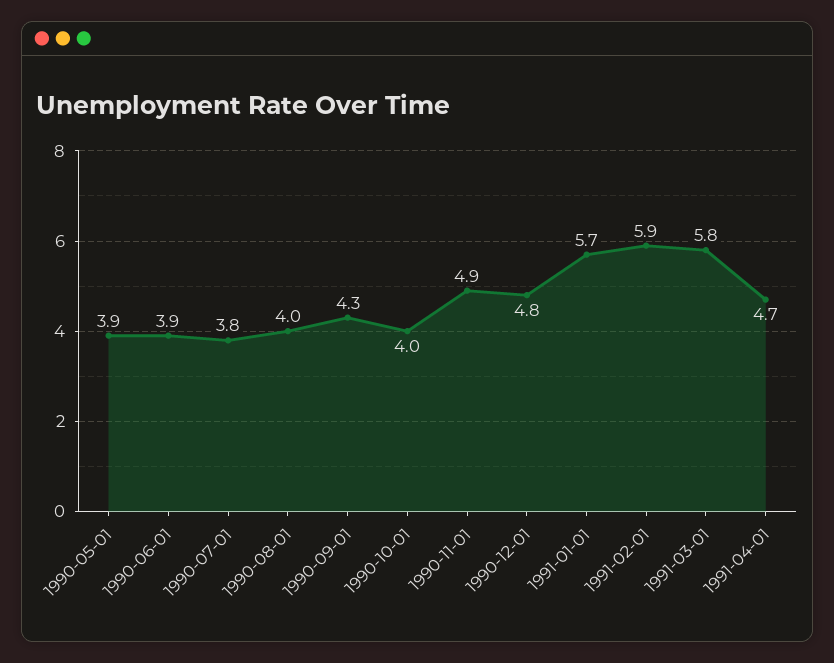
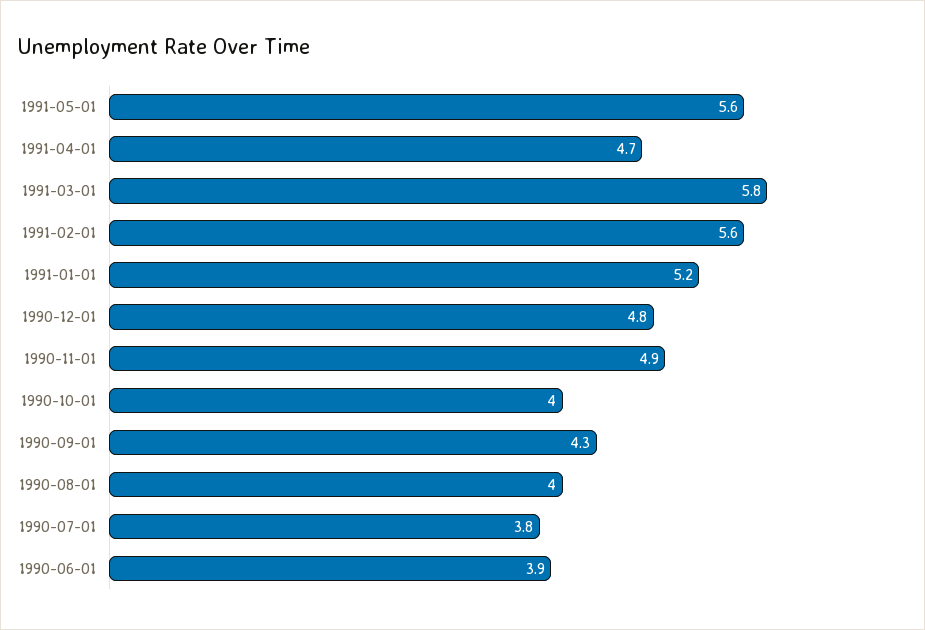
1990-05-01: 3.9 -> none
1991-01-01: 5.7 -> 5.2
1991-02-01: 5.9 -> 5.6
1991-05-01: none -> 5.6

